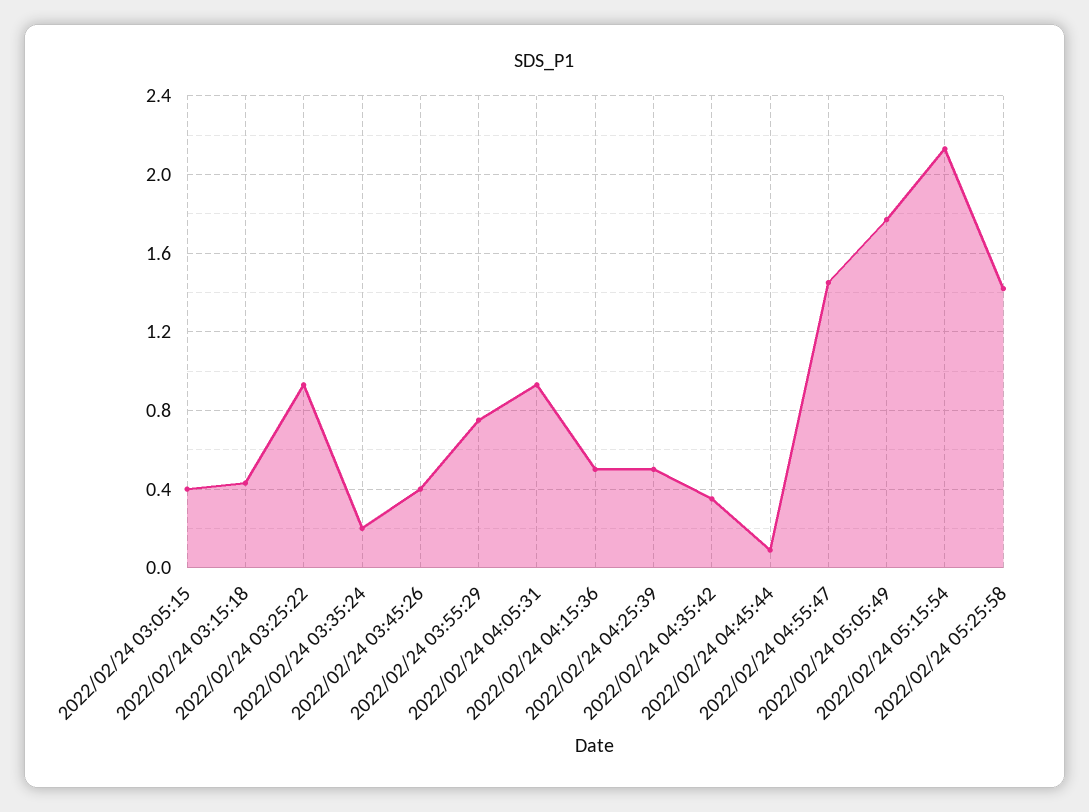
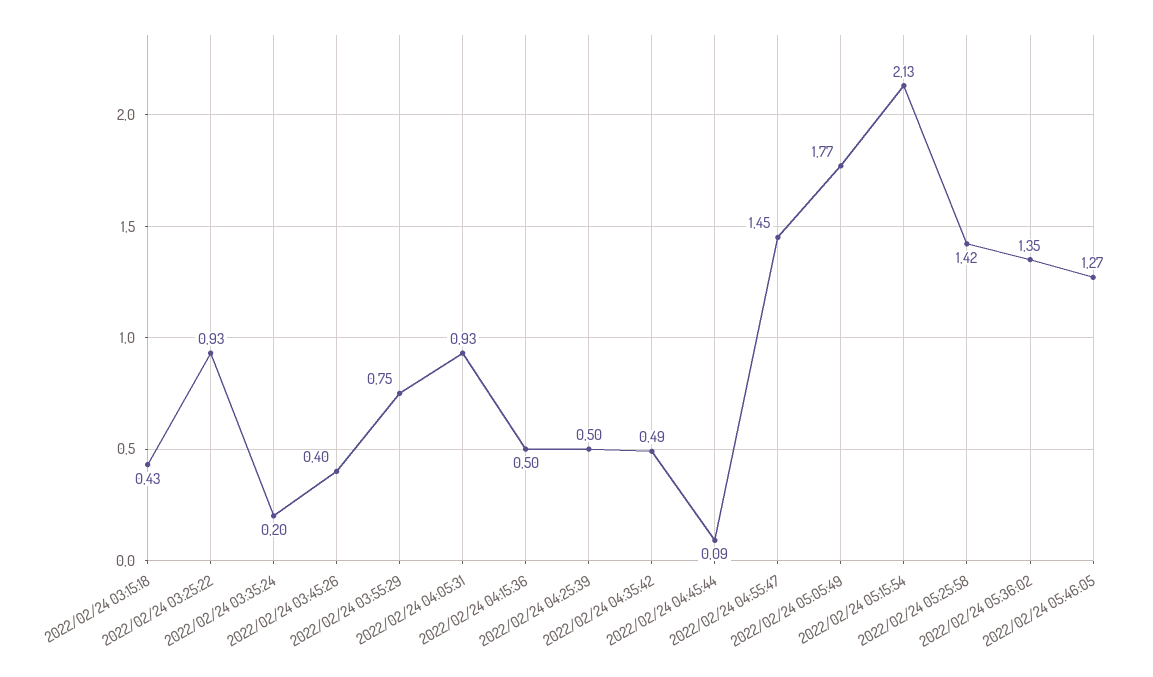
2022/02/24 03:05:15: 0.4 -> none
2022/02/24 04:35:42: 0.35 -> 0.49
2022/02/24 05:36:02: none -> 1.35
2022/02/24 05:46:05: none -> 1.27

